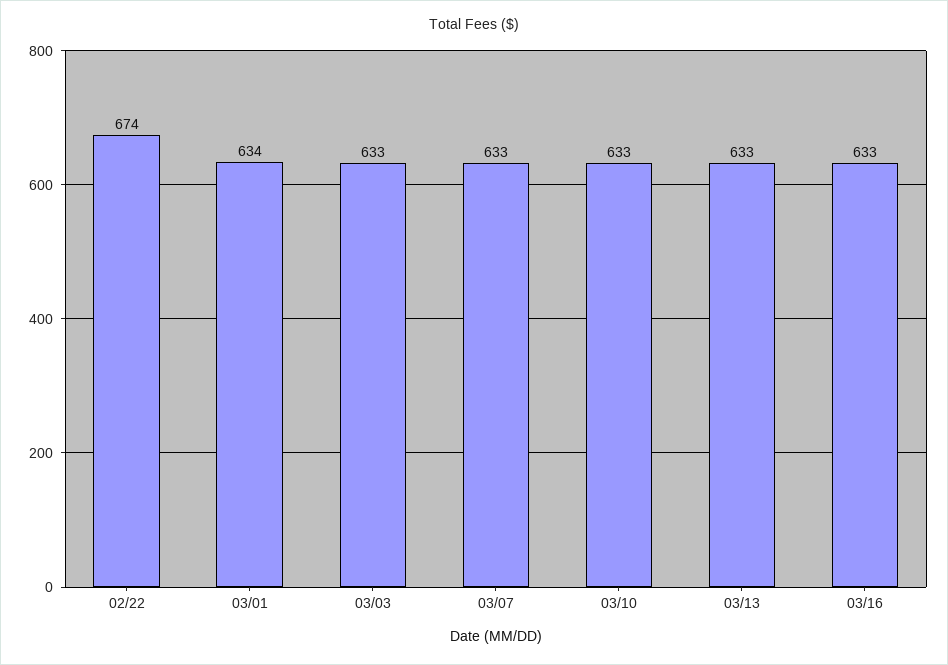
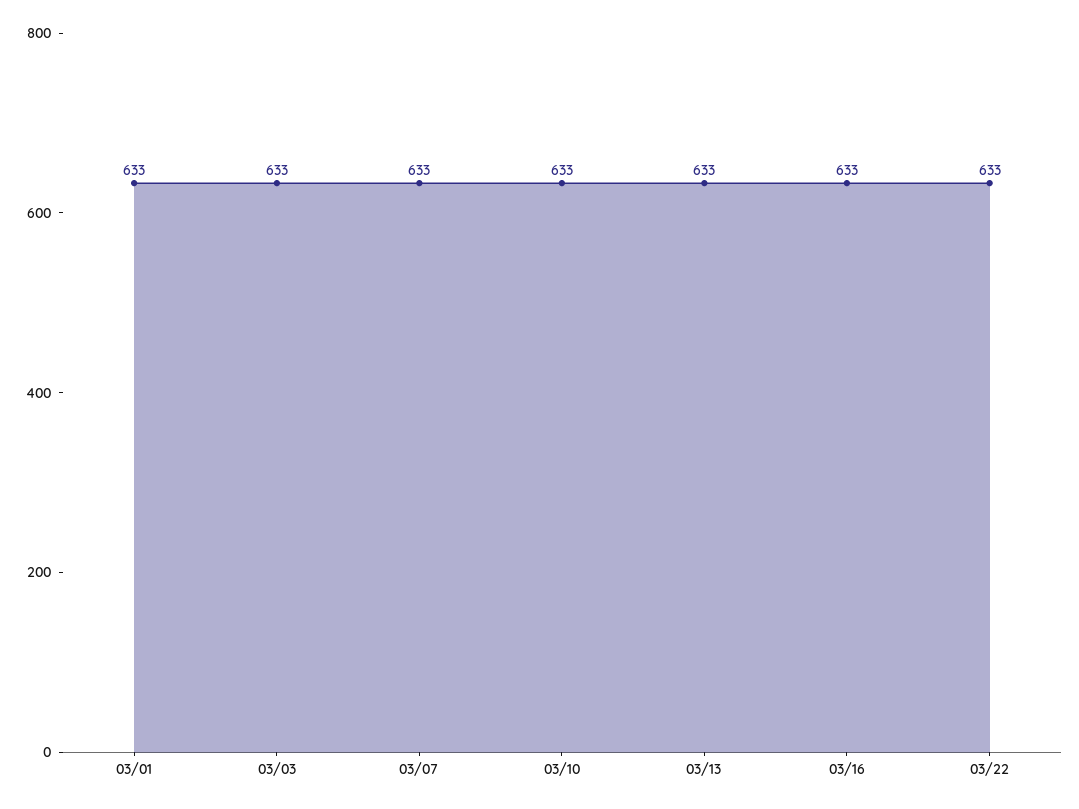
02/22: 674 -> none
03/01: 634 -> 633
03/22: none -> 633

